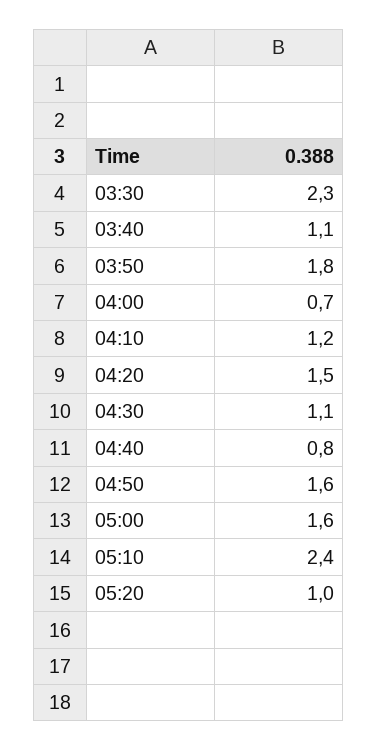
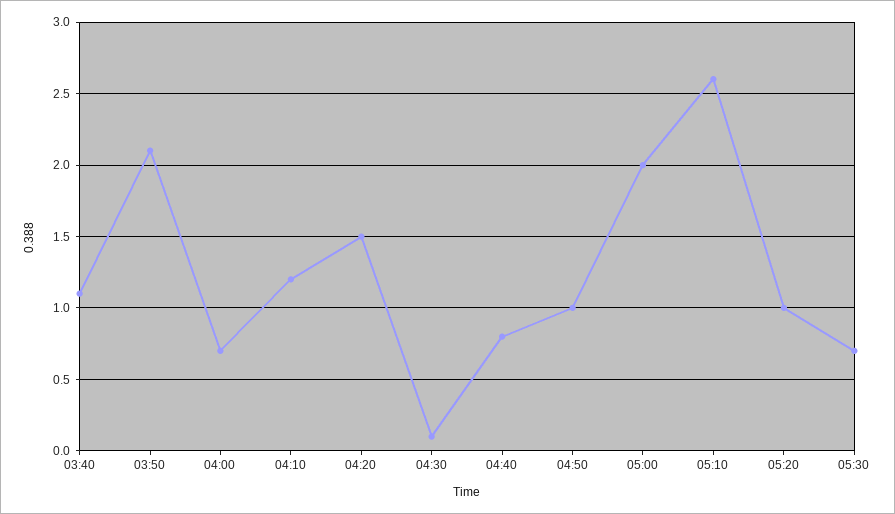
03:30: 2.3 -> none
03:50: 1.8 -> 2.1
04:30: 1.1 -> 0.1
04:50: 1.6 -> 1
05:00: 1.6 -> 2
05:10: 2.4 -> 2.6
05:30: none -> 0.7

